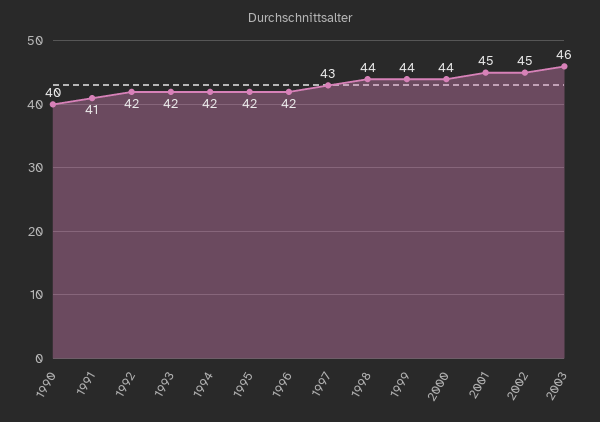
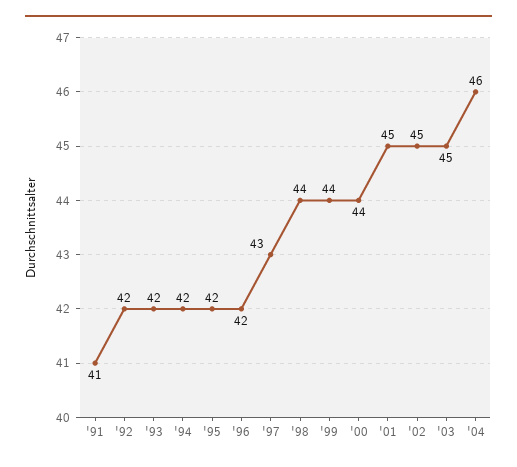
1990: 40 -> none
2003: 46 -> 45
'04: none -> 46

